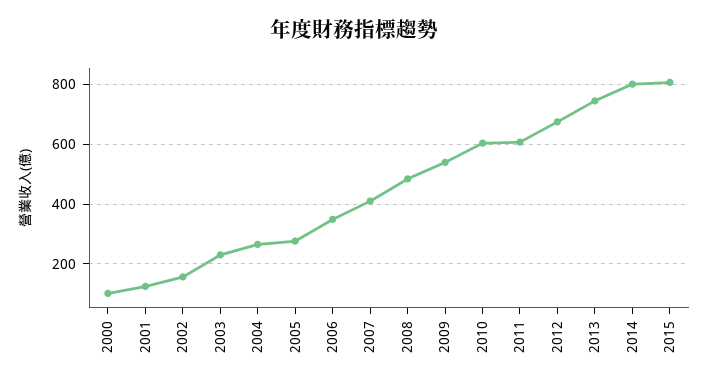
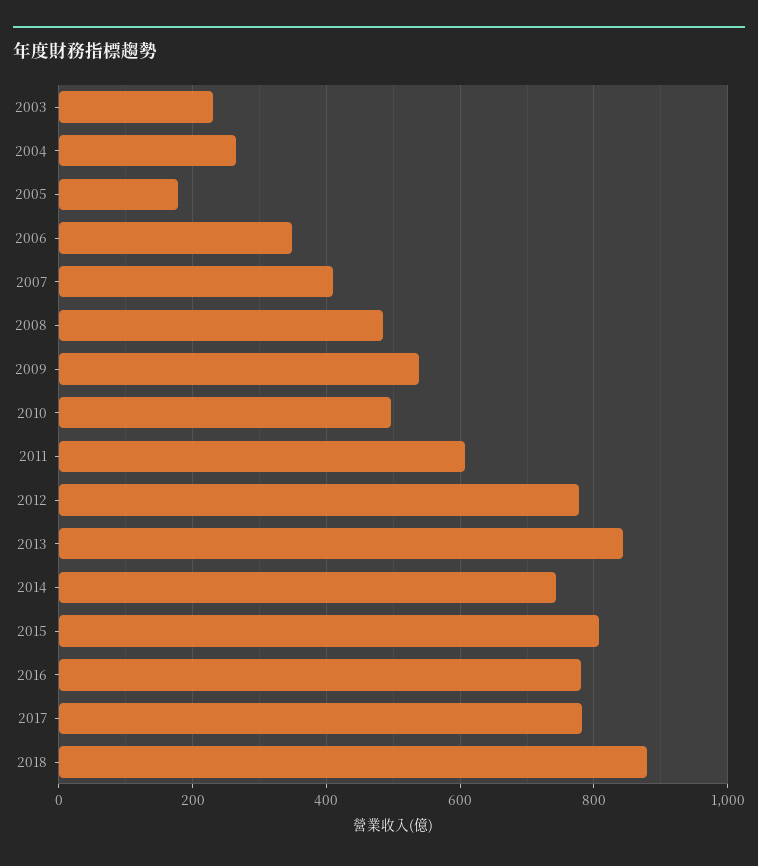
2000: 100 -> none
2001: 125 -> none
2002: 150 -> none
2005: 275 -> 180
2010: 600 -> 500
2012: 675 -> 780
2013: 750 -> 840
2014: 800 -> 740
2016: none -> 780
2017: none -> 780
2018: none -> 880

